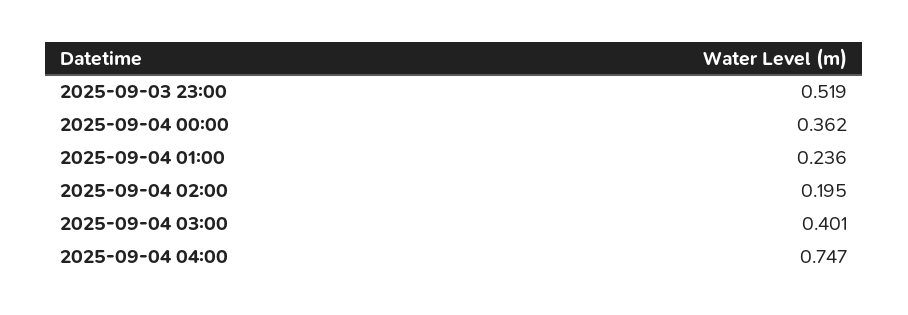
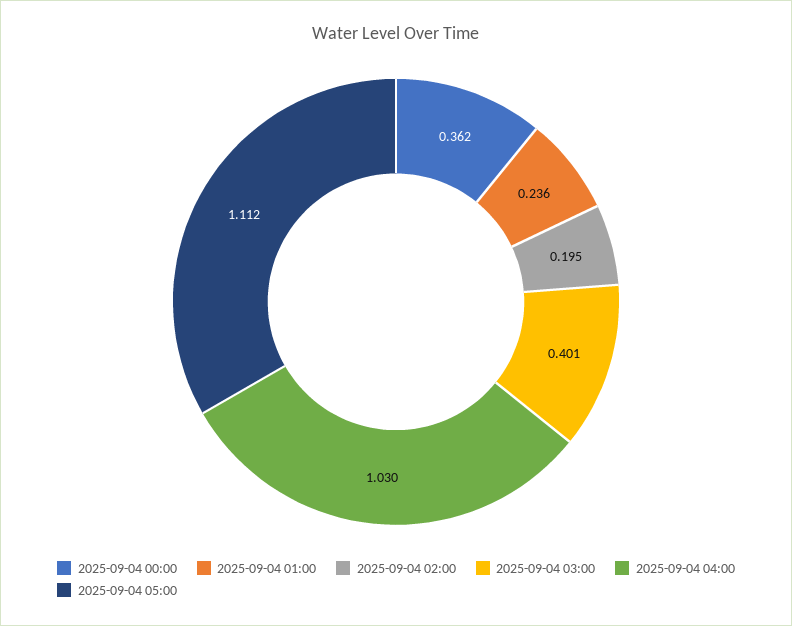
2025-09-03 23:00: 0.519 -> none
2025-09-04 04:00: 0.747 -> 1.03
2025-09-04 05:00: none -> 1.112

